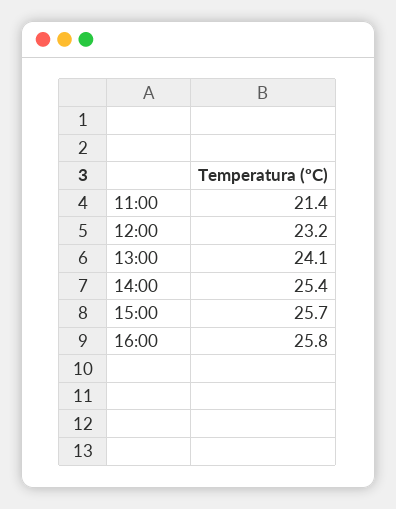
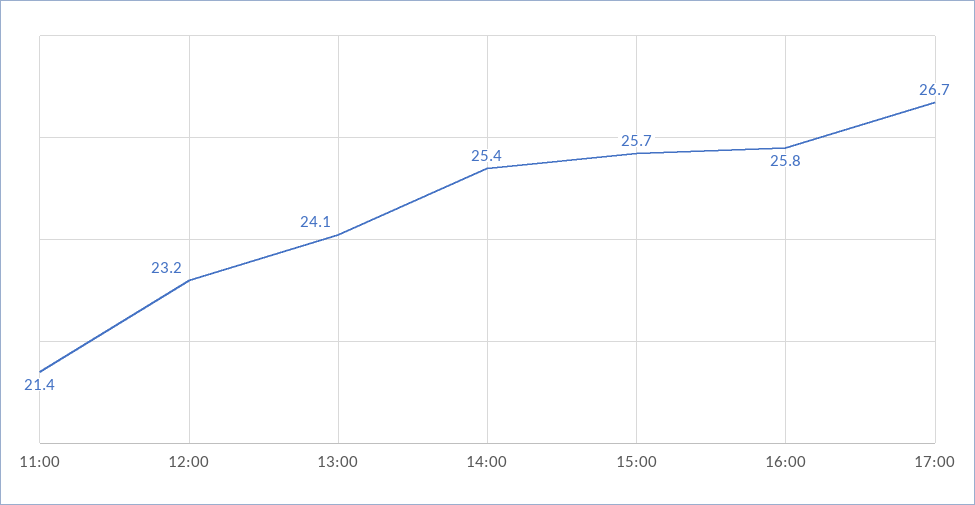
17:00: none -> 26.7

